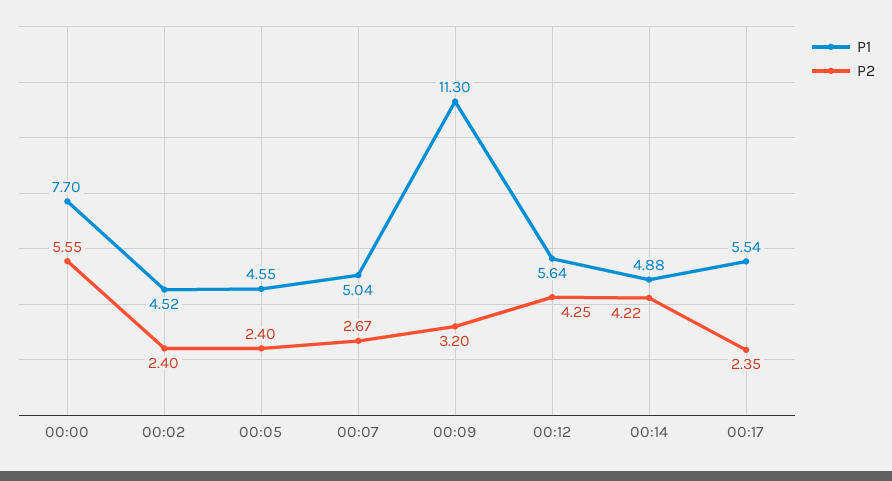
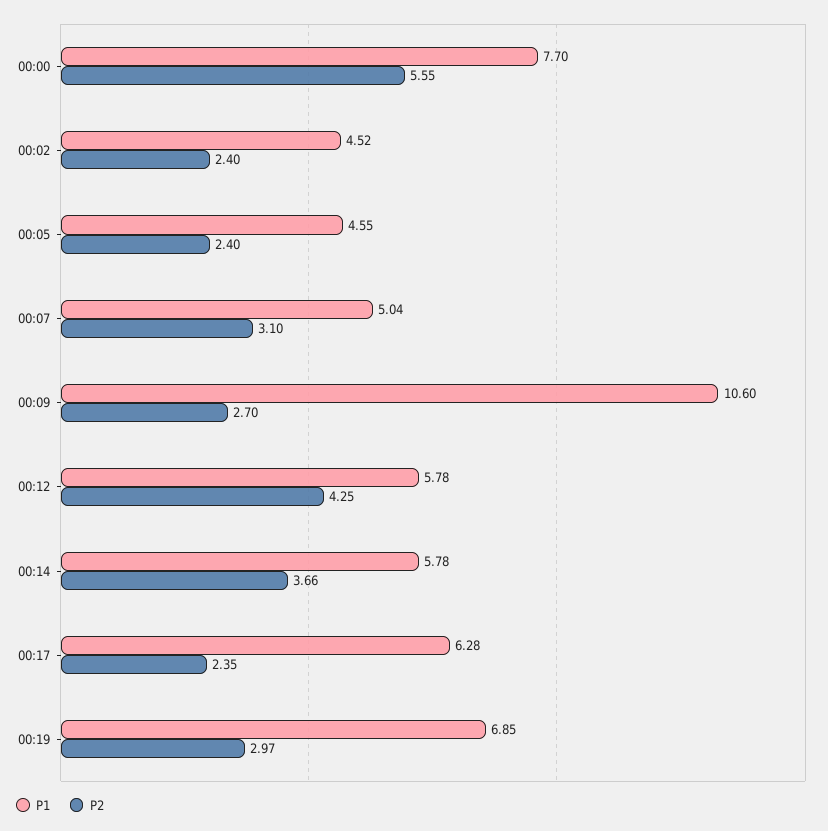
P2, 00:07: 2.67 -> 3.1
P1, 00:09: 11.3 -> 10.6
P2, 00:09: 3.2 -> 2.7
P1, 00:12: 5.64 -> 5.78
P1, 00:14: 4.88 -> 5.78
P2, 00:14: 4.22 -> 3.66
P1, 00:17: 5.54 -> 6.28
P1, 00:19: none -> 6.85
P2, 00:19: none -> 2.97

